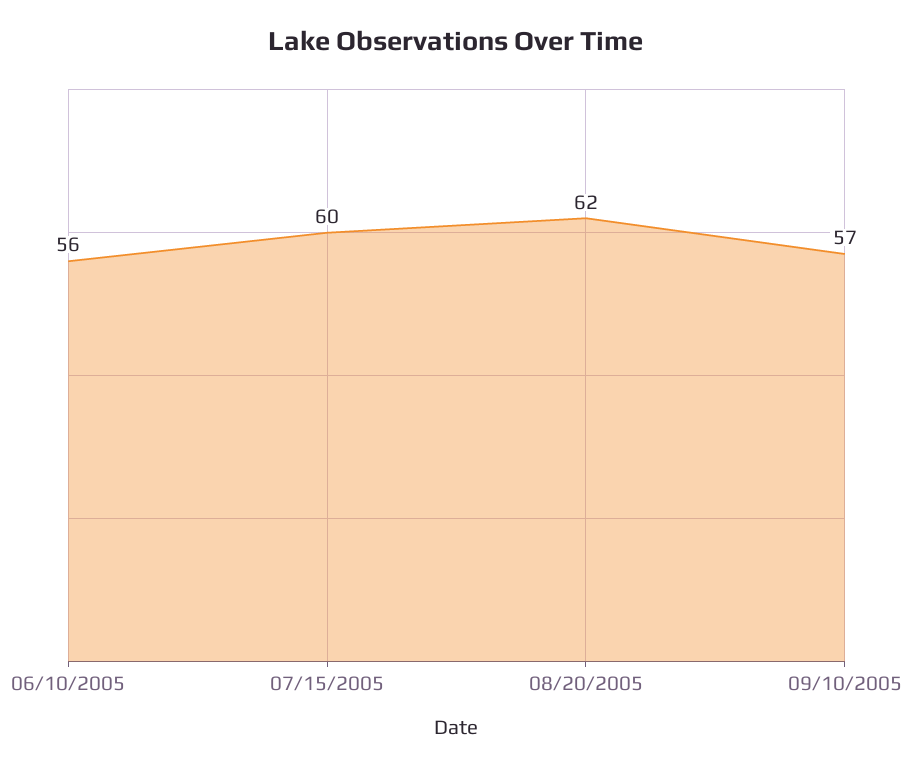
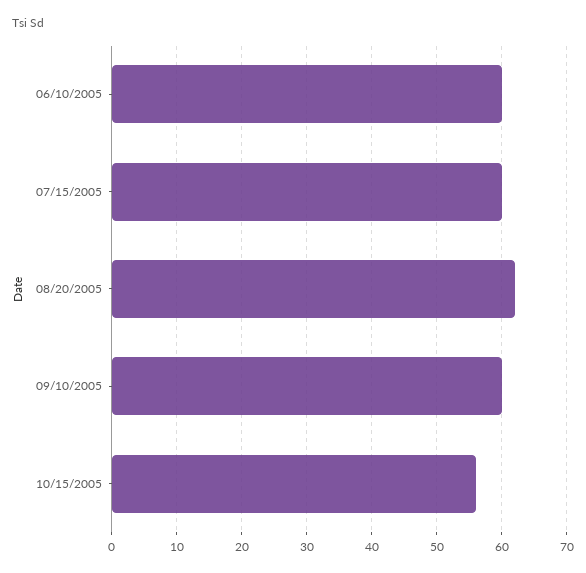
06/10/2005: 56 -> 60
09/10/2005: 57 -> 60
10/15/2005: none -> 56

